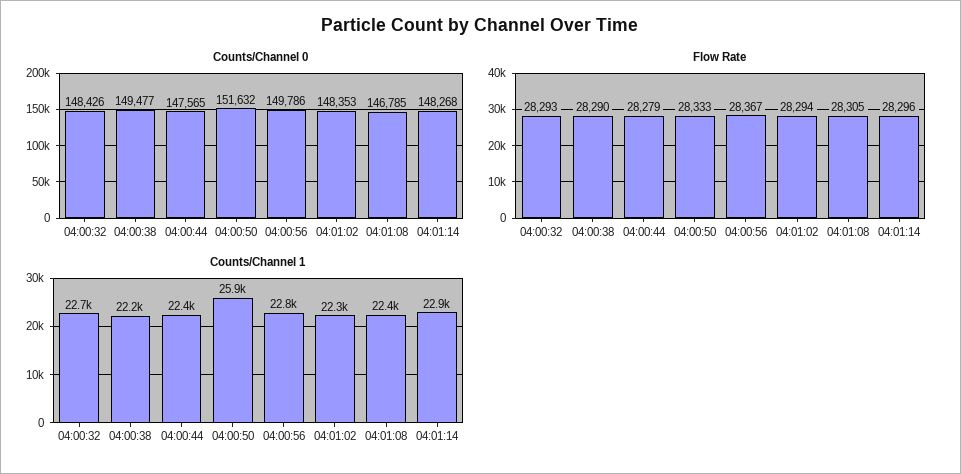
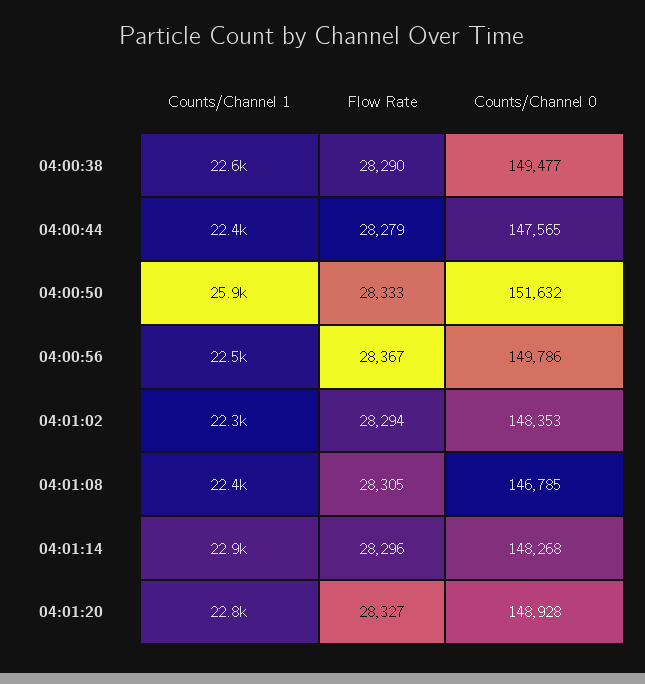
Counts/Channel 0, 04:00:32: 148426 -> none
Flow Rate, 04:00:32: 28293 -> none
Counts/Channel 1, 04:00:32: 22700 -> none
Counts/Channel 1, 04:00:38: 22200 -> 22600
Counts/Channel 1, 04:00:56: 22800 -> 22500
Counts/Channel 1, 04:01:20: none -> 22800
Flow Rate, 04:01:20: none -> 28327
Counts/Channel 0, 04:01:20: none -> 148928

